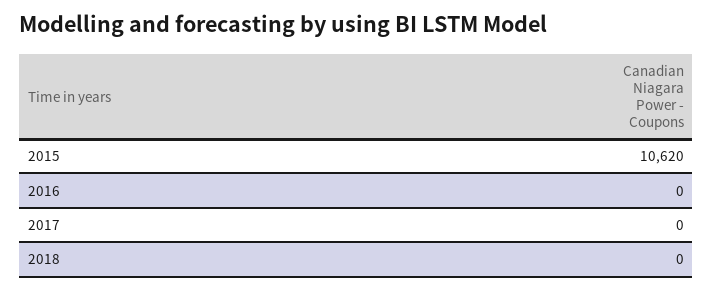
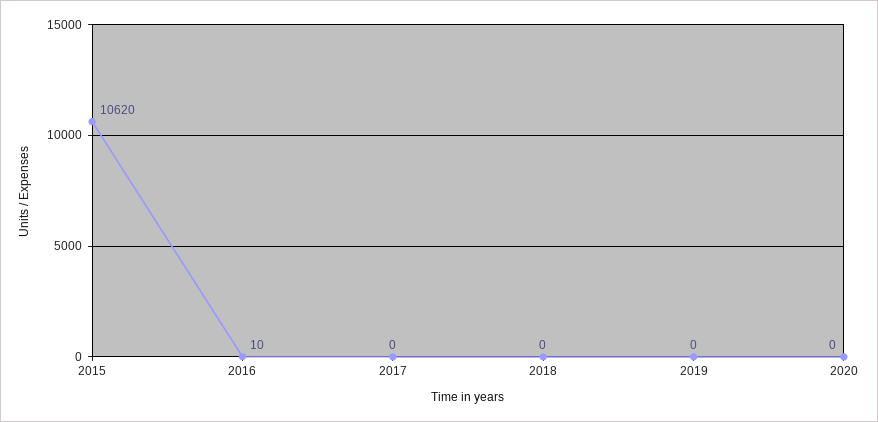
2016: 0 -> 10
2019: none -> 0
2020: none -> 0

